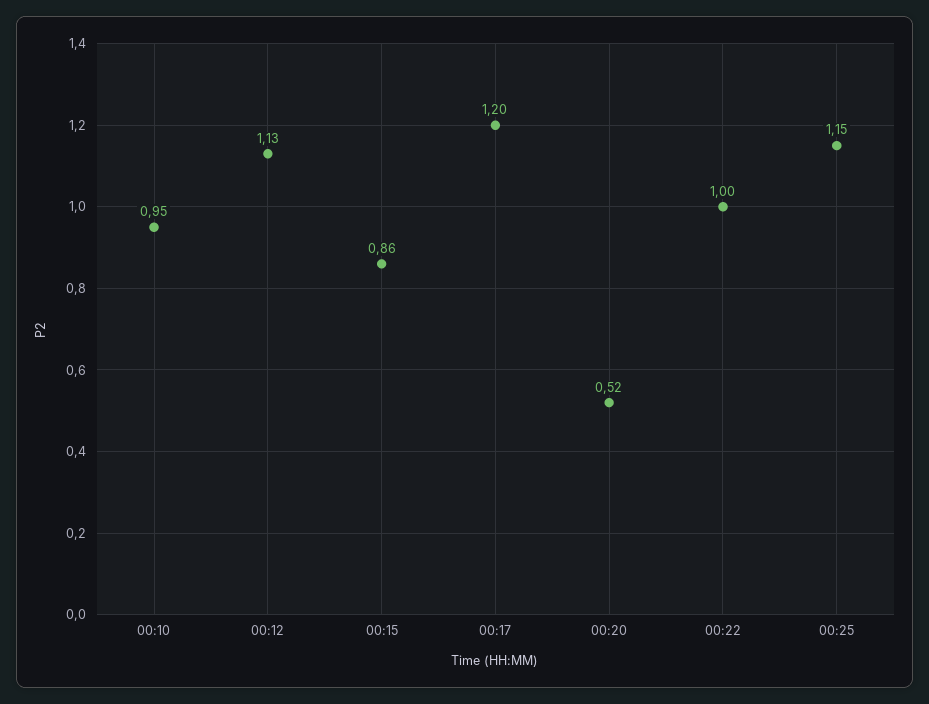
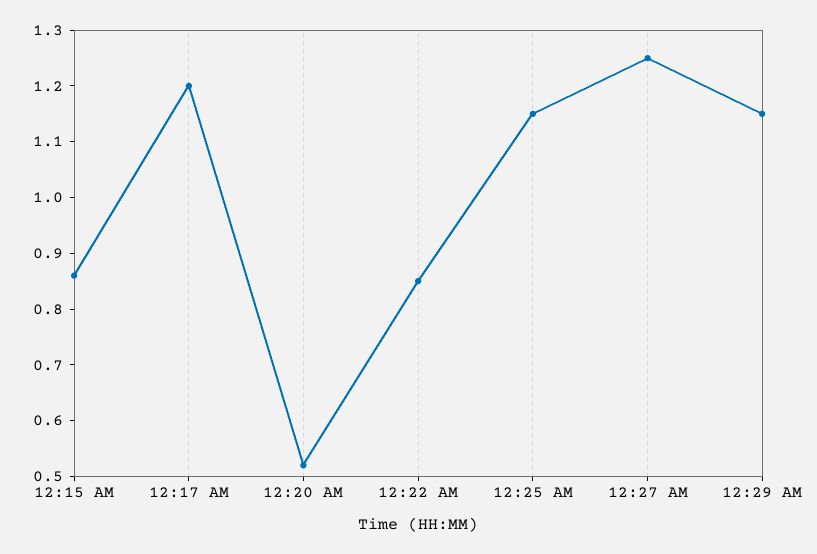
00:10: 0.95 -> none
00:12: 1.13 -> none
00:22: 1 -> 0.85
12:27 AM: none -> 1.25
12:29 AM: none -> 1.15

